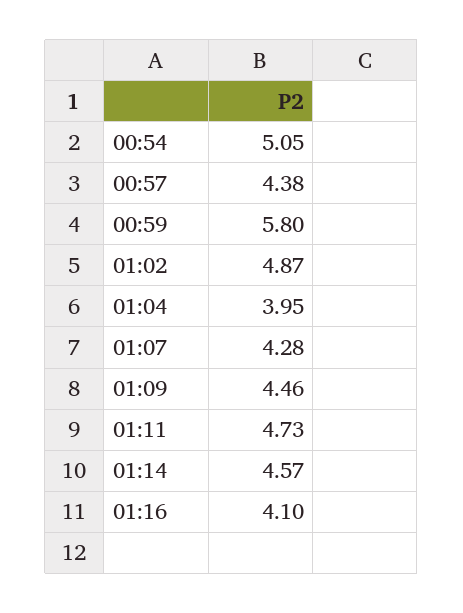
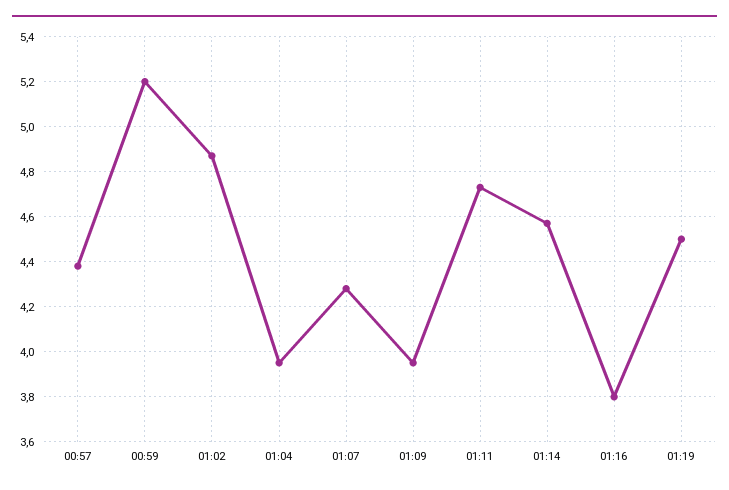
00:54: 5.05 -> none
00:59: 5.8 -> 5.2
01:09: 4.46 -> 3.95
01:16: 4.1 -> 3.8
01:19: none -> 4.5

